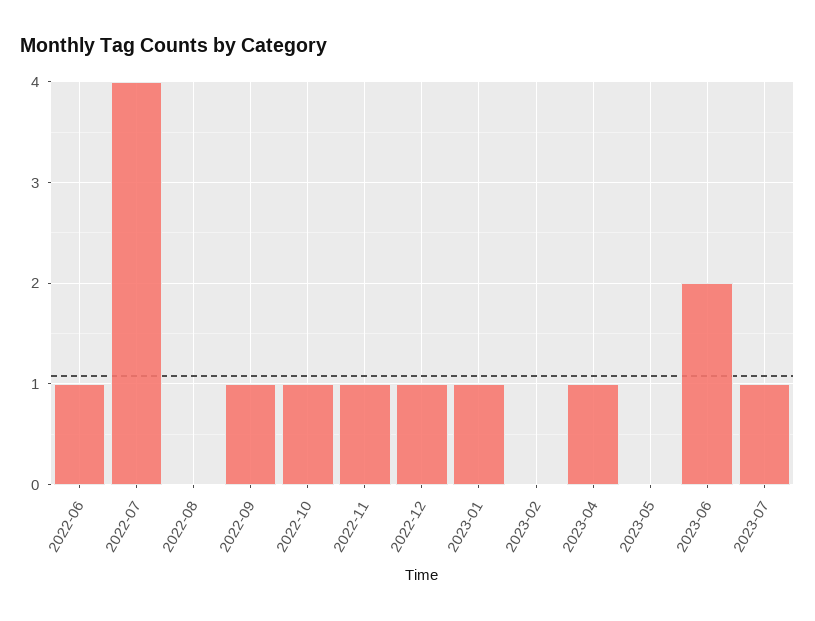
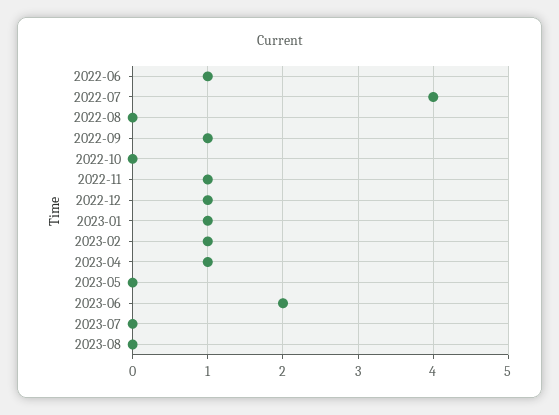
2022-10: 1 -> 0
2023-02: 0 -> 1
2023-07: 1 -> 0
2023-08: none -> 0

